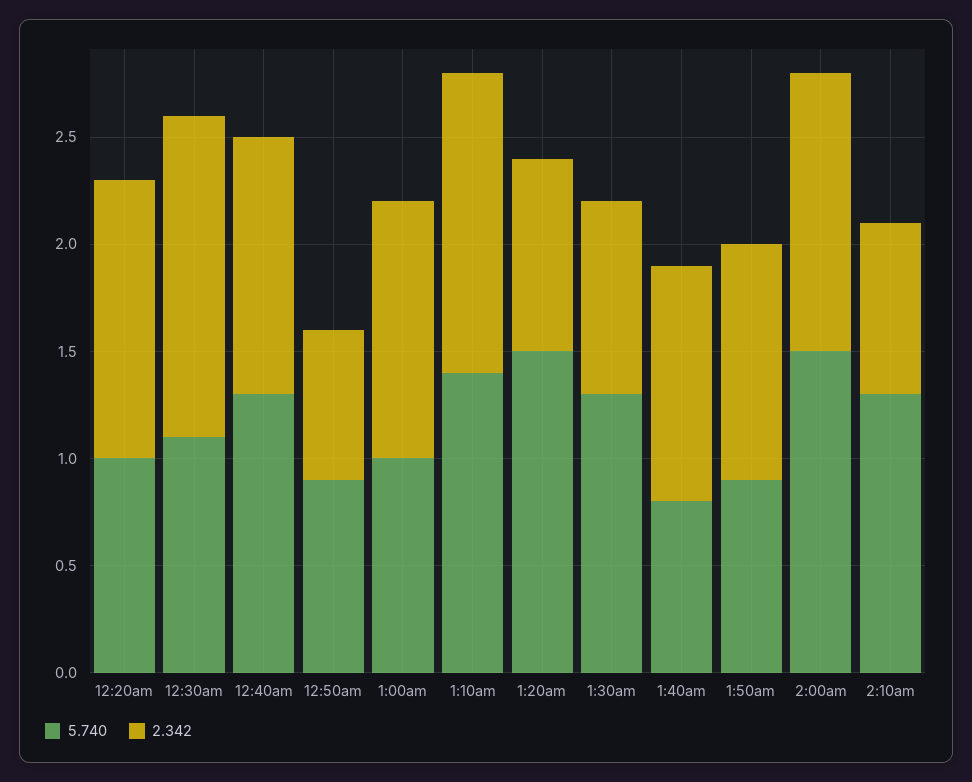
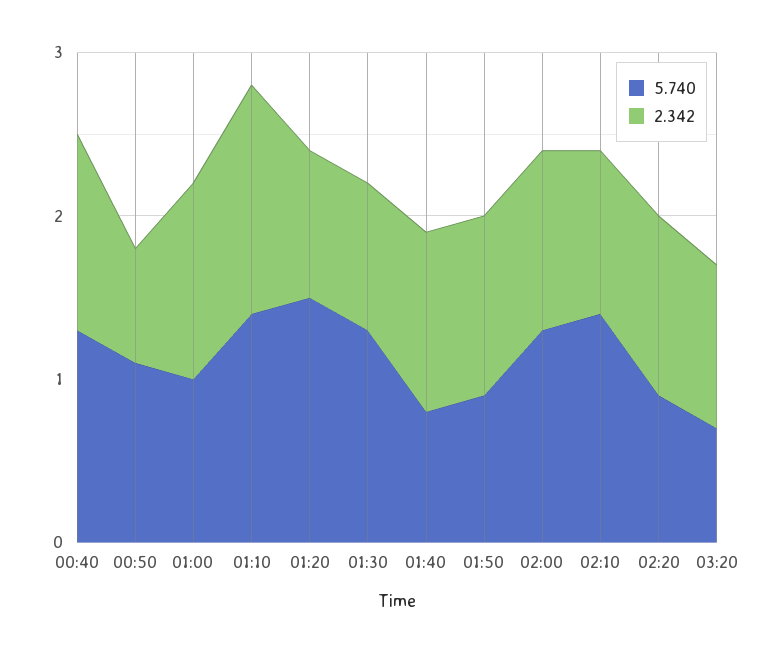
5.740, 12:20am: 1 -> none
2.342, 12:20am: 1.3 -> none
5.740, 12:30am: 1.1 -> none
2.342, 12:30am: 1.5 -> none
5.740, 12:50am: 0.9 -> 1.1
5.740, 2:00am: 1.5 -> 1.3
2.342, 2:00am: 1.3 -> 1.1
5.740, 2:10am: 1.3 -> 1.4
2.342, 2:10am: 0.8 -> 1
5.740, 02:20: none -> 0.9
2.342, 02:20: none -> 1.1
5.740, 03:20: none -> 0.7
2.342, 03:20: none -> 1

